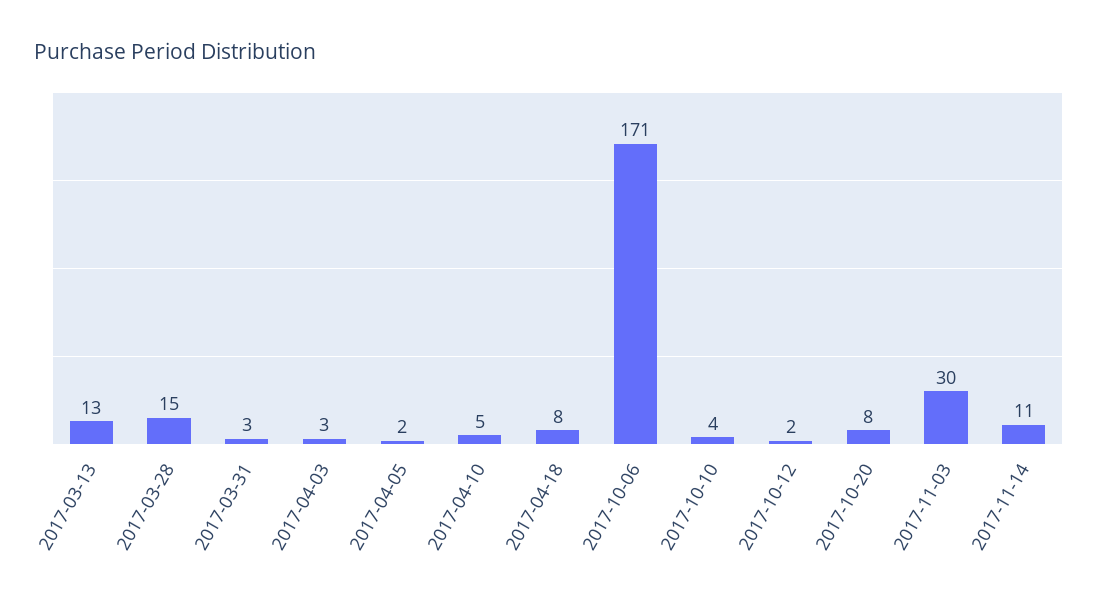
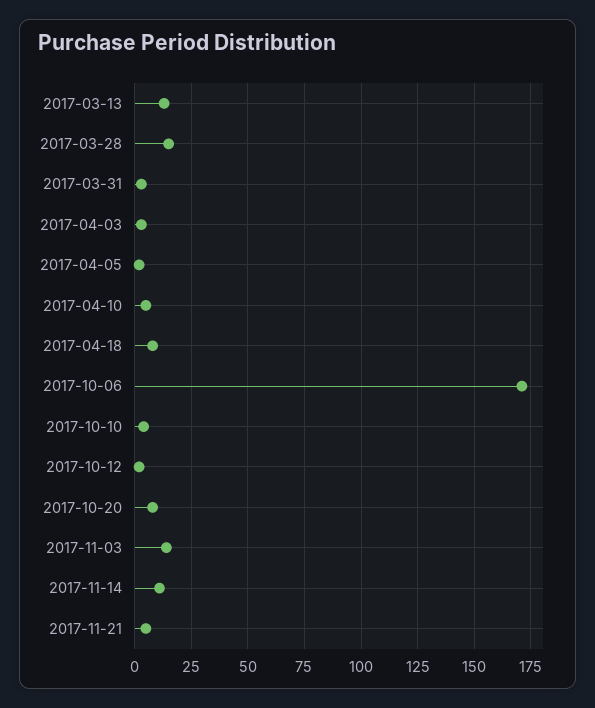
2017-11-03: 30 -> 15
2017-11-21: none -> 5

